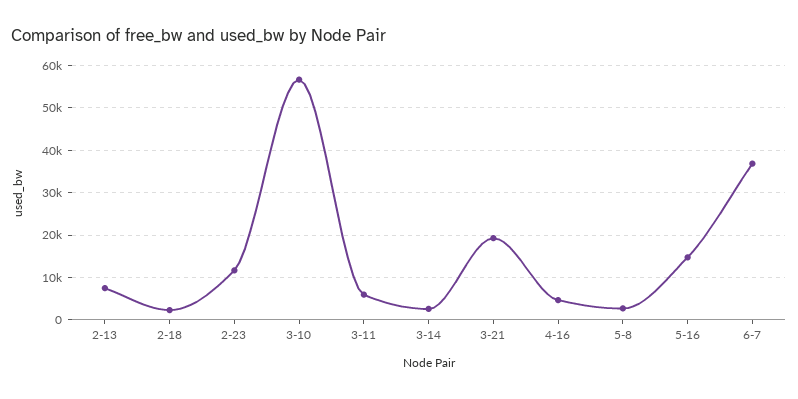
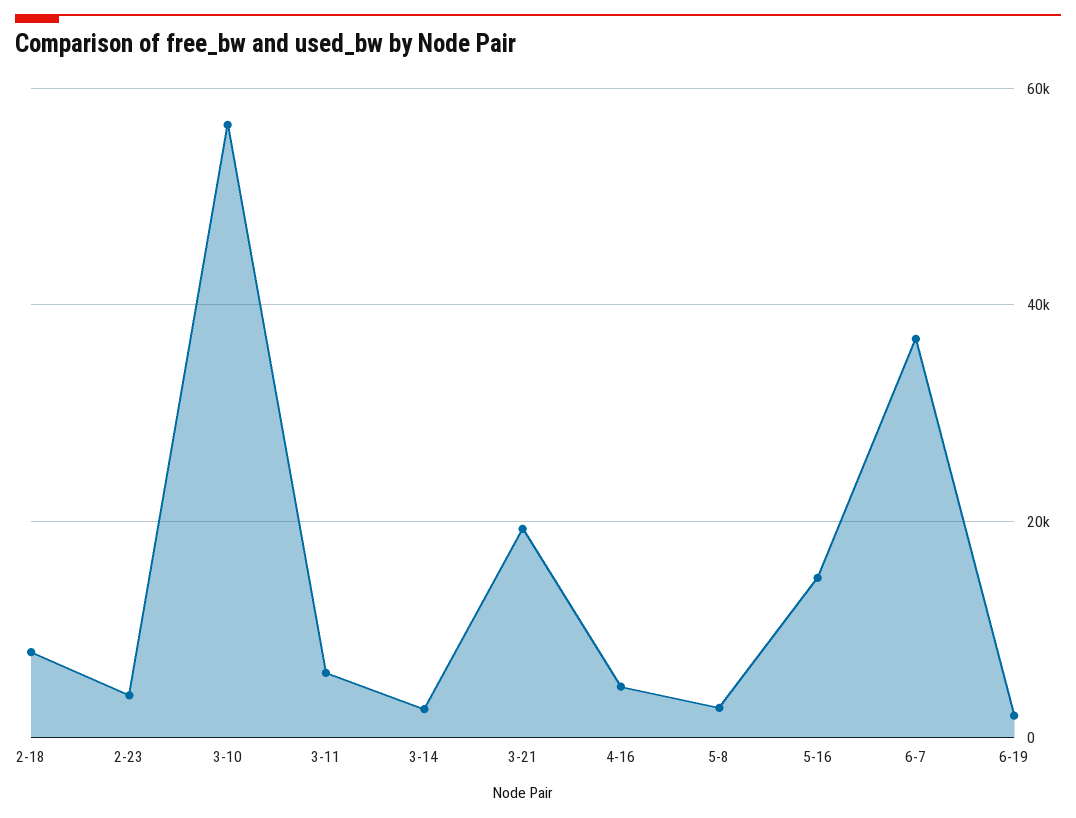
2-13: 8000 -> none
2-18: 2000 -> 8000
2-23: 12000 -> 4000
6-19: none -> 2000

